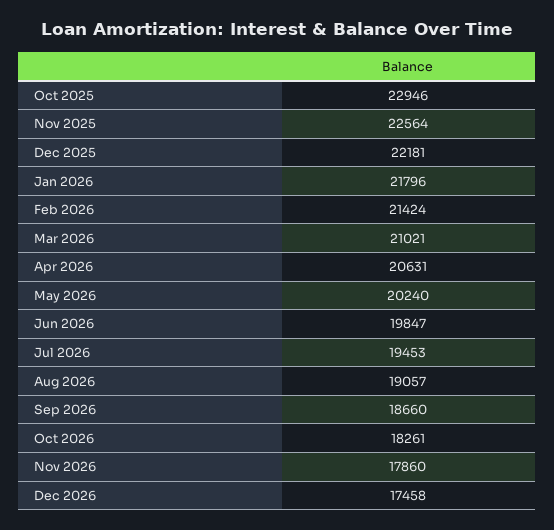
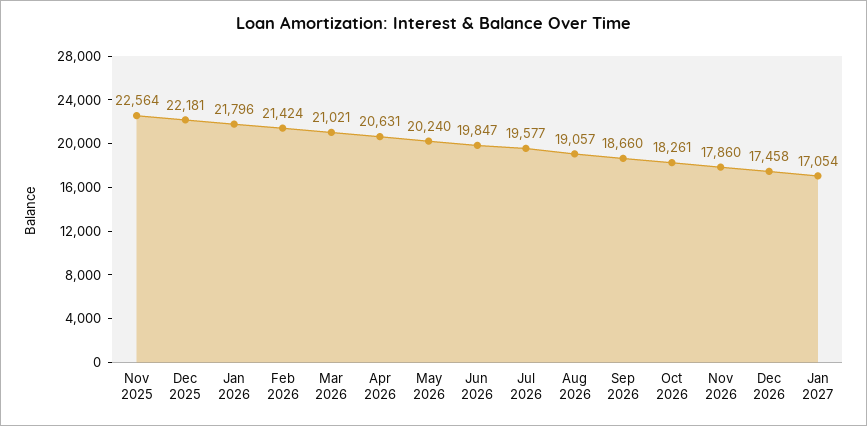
Oct 2025: 22946 -> none
Jul 2026: 19453 -> 19577
Jan 2027: none -> 17054

